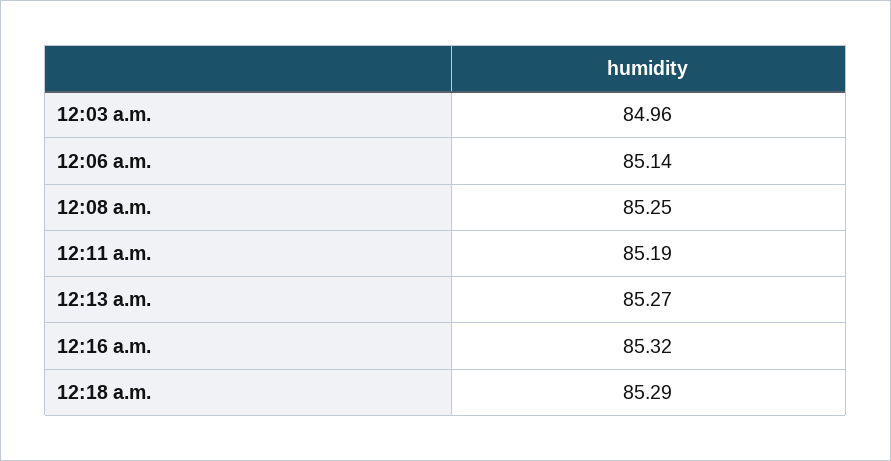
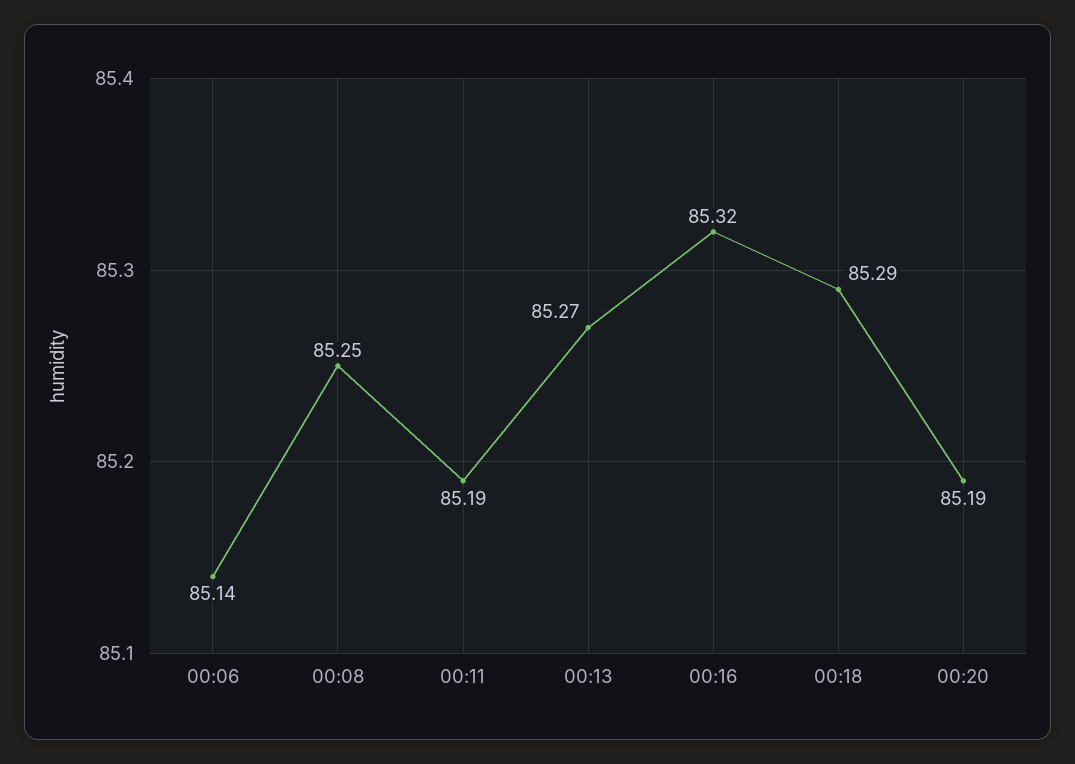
12:03 a.m.: 84.96 -> none
00:20: none -> 85.19

